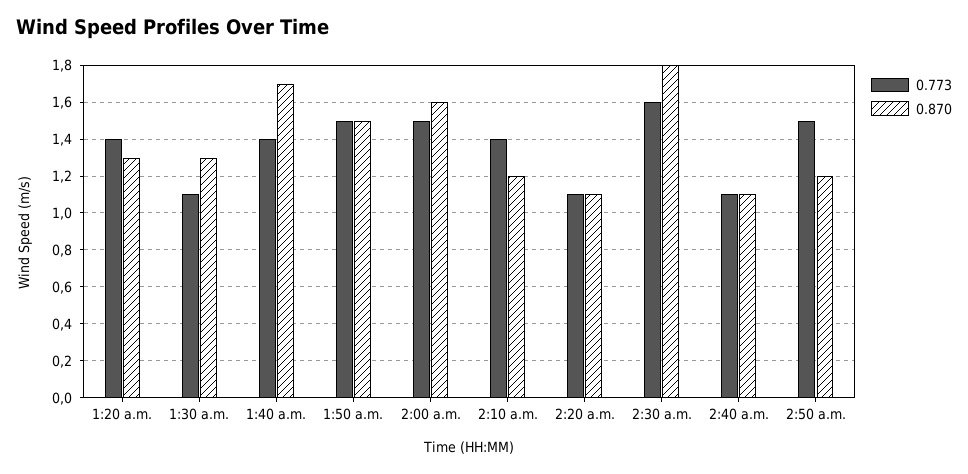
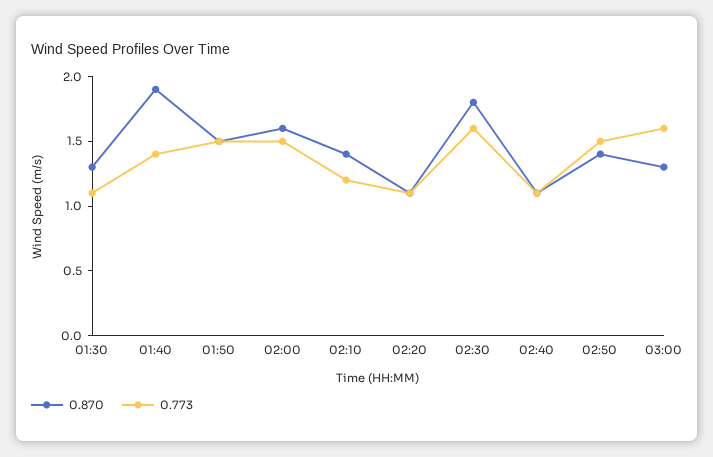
0.773, 1:20 a.m.: 1.4 -> none
0.870, 1:20 a.m.: 1.3 -> none
0.870, 1:40 a.m.: 1.7 -> 1.9
0.773, 2:10 a.m.: 1.4 -> 1.2
0.870, 2:10 a.m.: 1.2 -> 1.4
0.870, 2:50 a.m.: 1.2 -> 1.4
0.870, 03:00: none -> 1.3
0.773, 03:00: none -> 1.6

